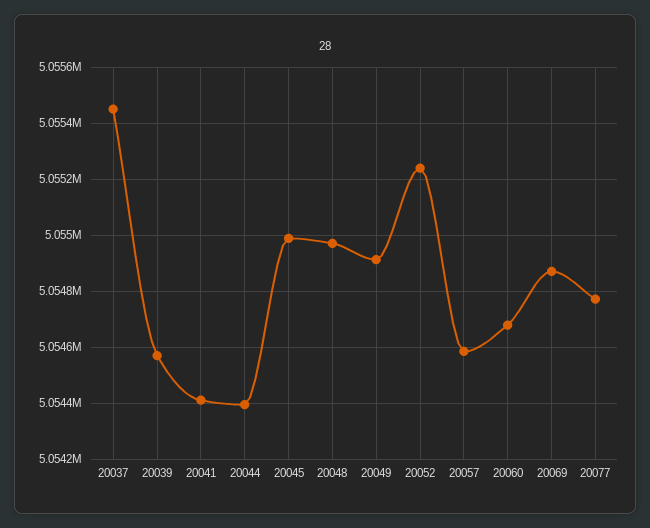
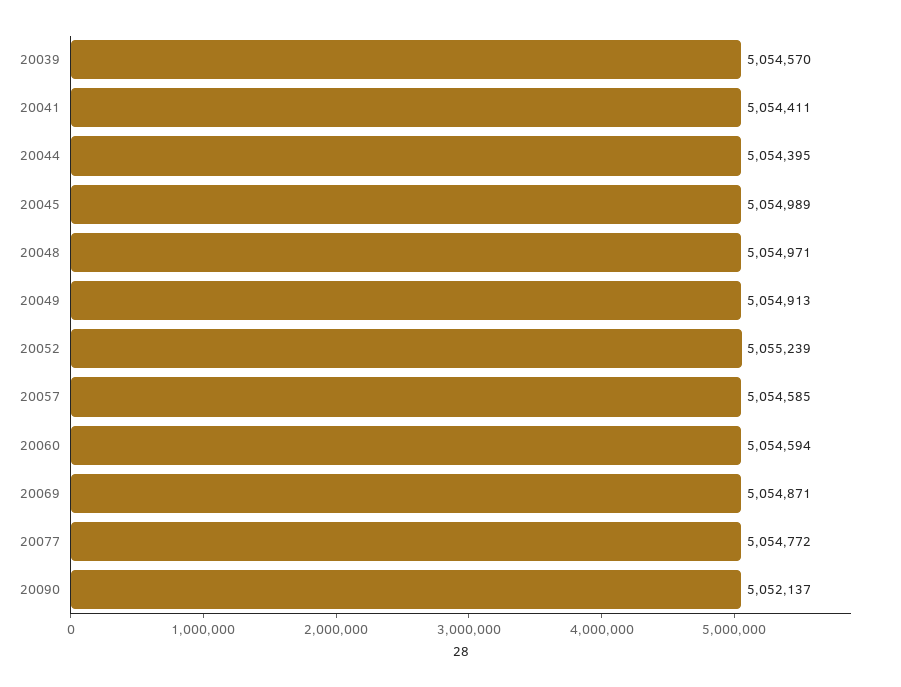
20037: 5055450 -> none
20060: 5054675 -> 5054594
20090: none -> 5052137

